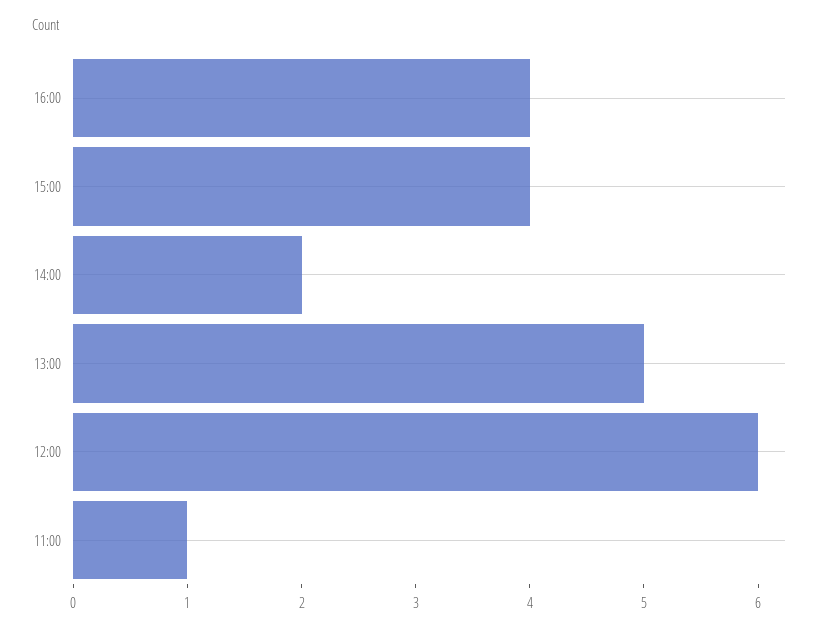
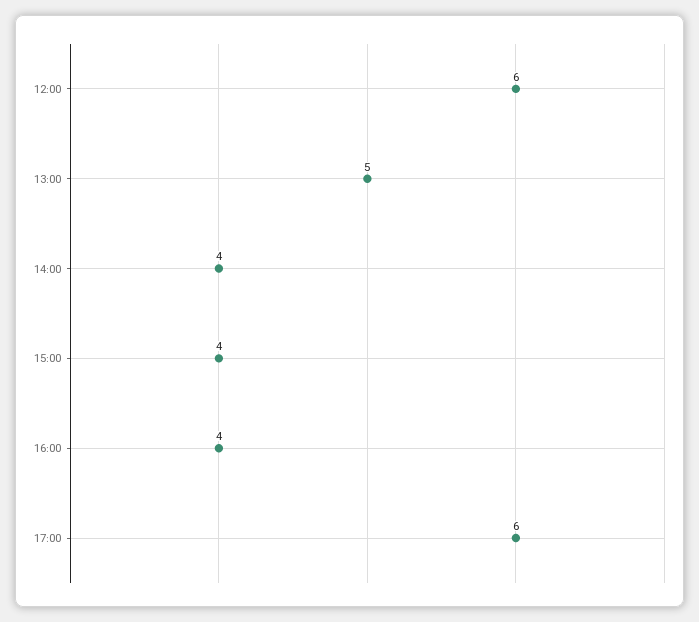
14:00: 2 -> 4
11:00: 1 -> none
17:00: none -> 6

